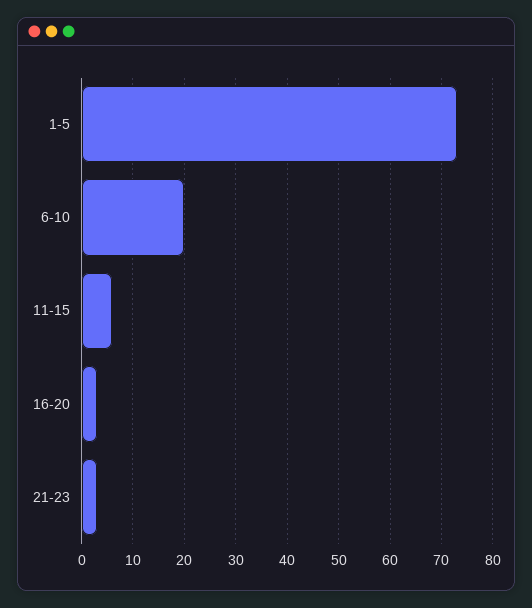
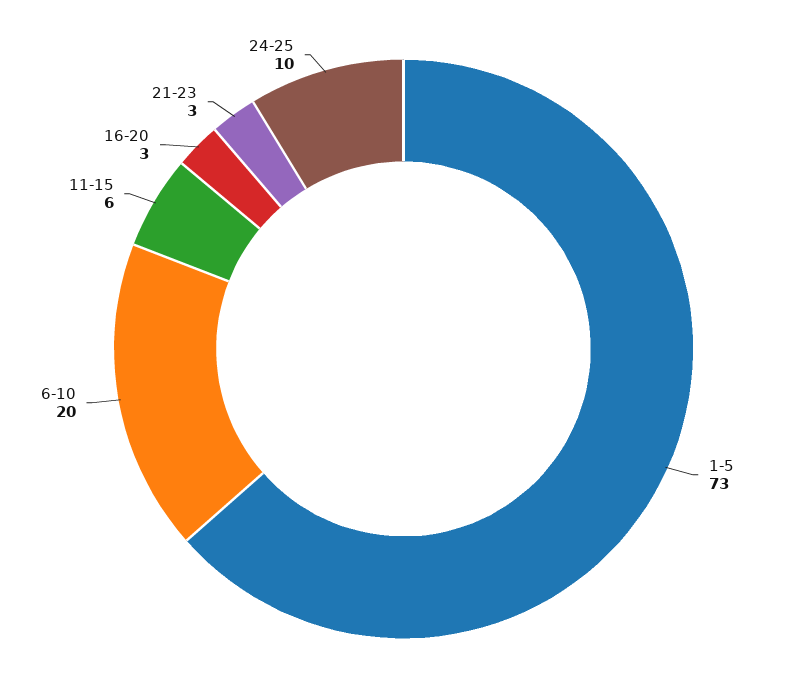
24-25: none -> 10

